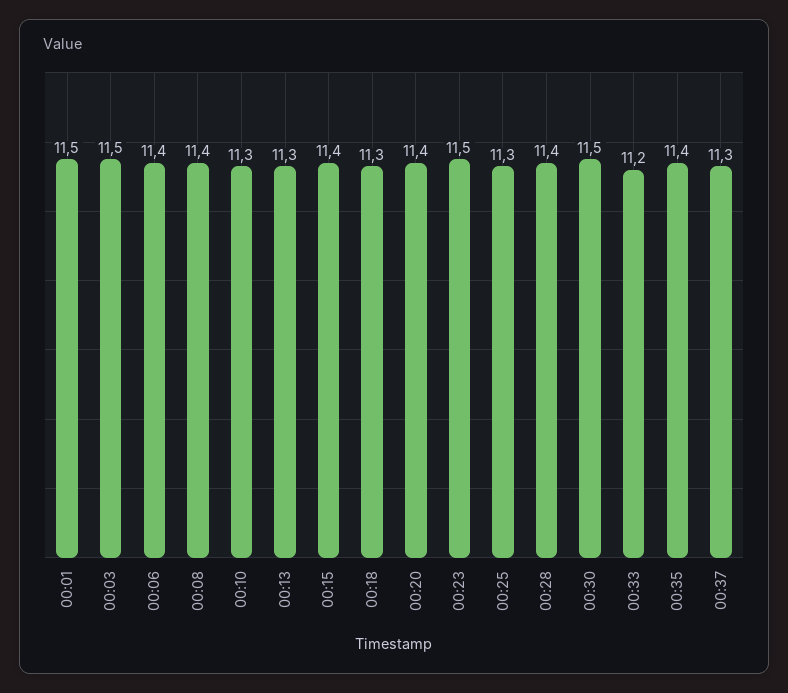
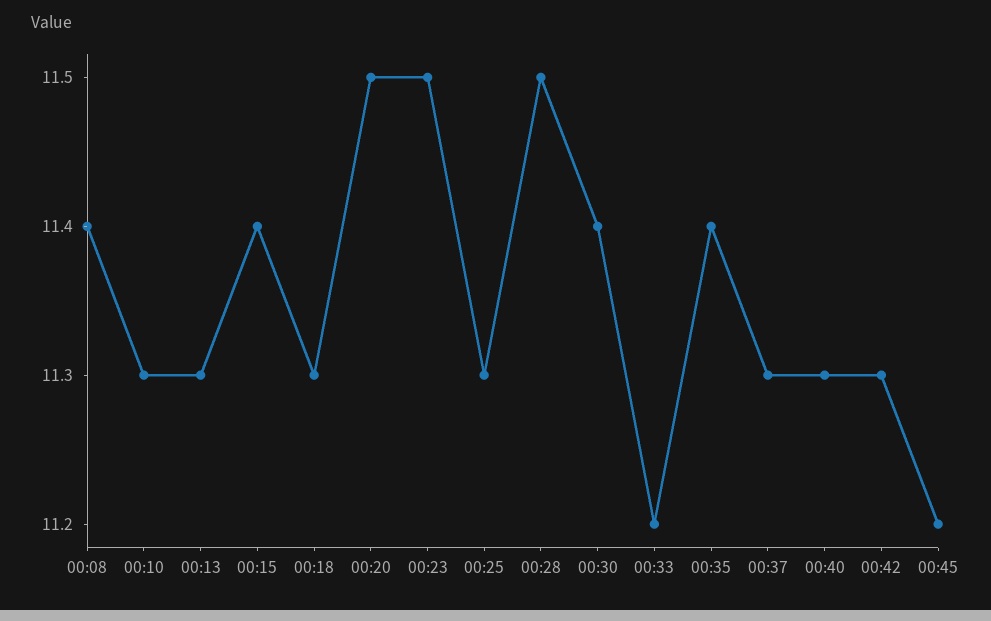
00:01: 11.5 -> none
00:03: 11.5 -> none
00:06: 11.4 -> none
00:20: 11.4 -> 11.5
00:28: 11.4 -> 11.5
00:30: 11.5 -> 11.4
00:40: none -> 11.3
00:42: none -> 11.3
00:45: none -> 11.2

